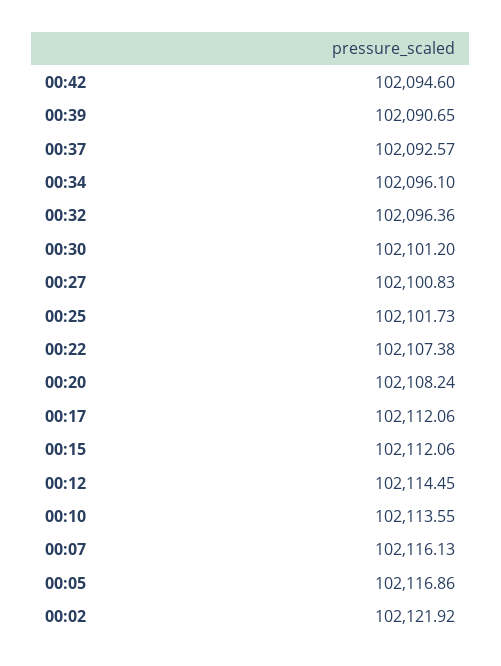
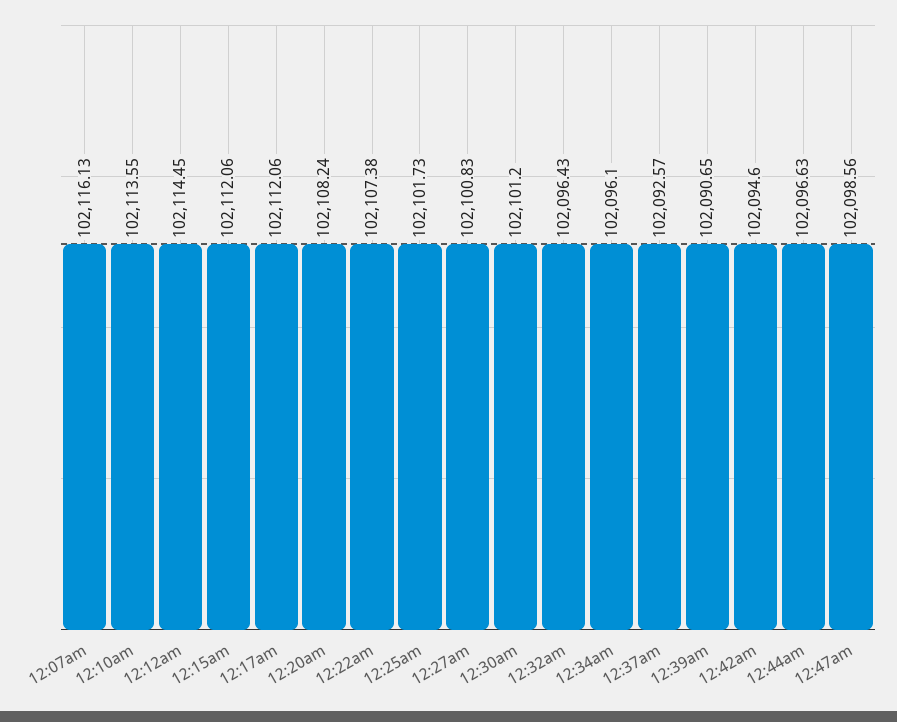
00:32: 102096.36 -> 102096.43
00:05: 102116.86 -> none
00:02: 102121.92 -> none
12:44am: none -> 102096.63
12:47am: none -> 102098.56

